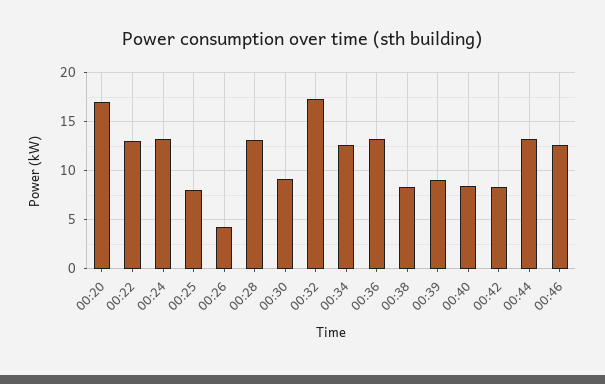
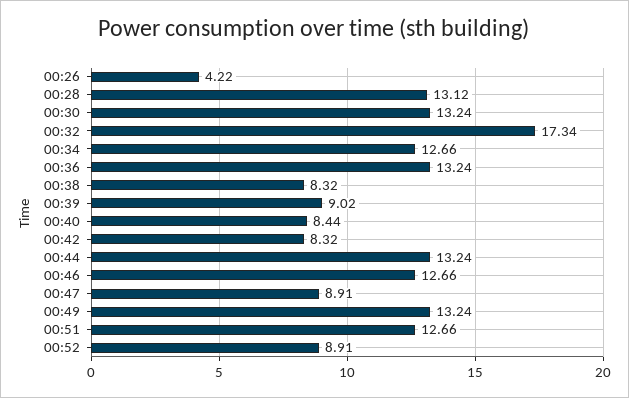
00:20: 17 -> none
00:22: 13 -> none
00:24: 13 -> none
00:25: 8 -> none
00:30: 9 -> 13.24
00:47: none -> 8.91
00:49: none -> 13.24
00:51: none -> 12.66
00:52: none -> 8.91

